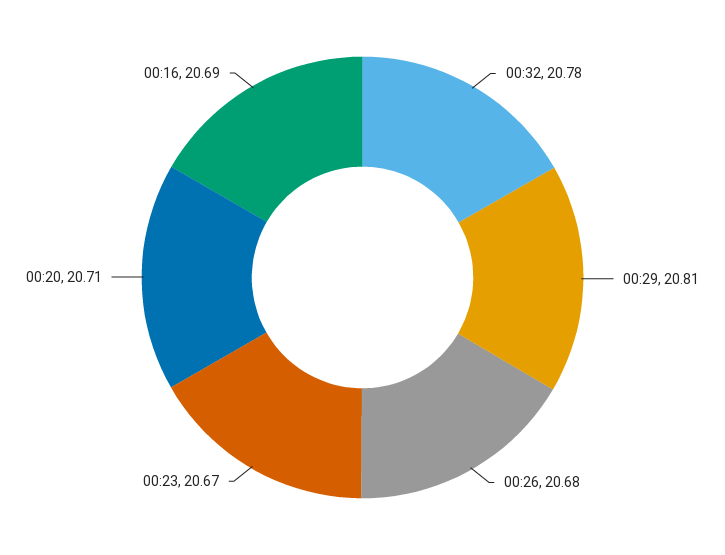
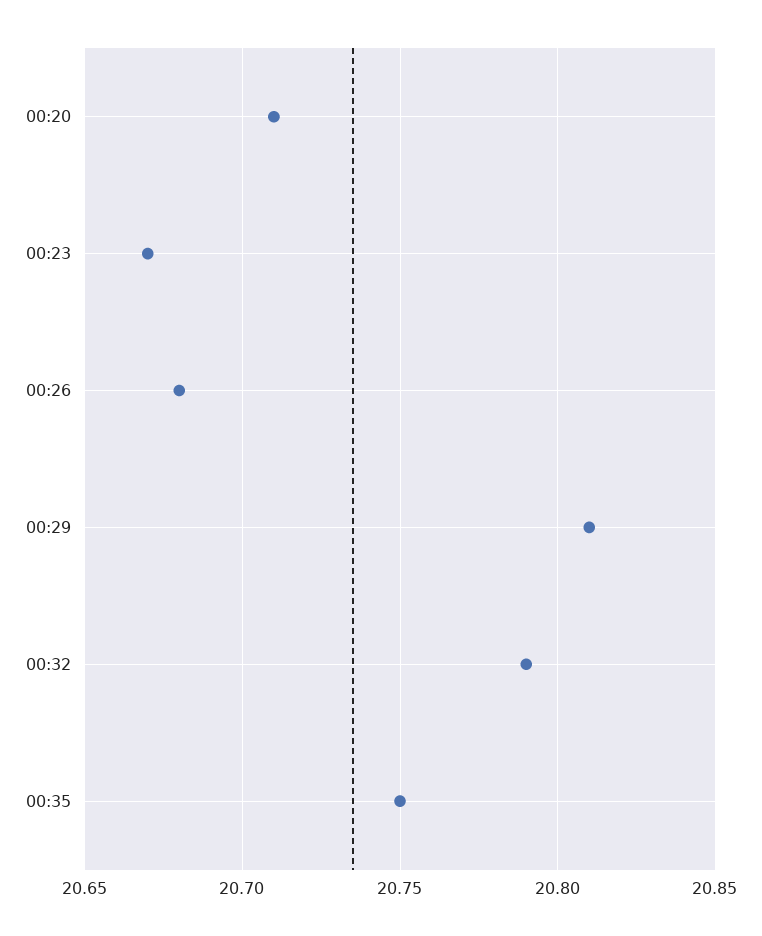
00:32: 20.78 -> 20.79
00:16: 20.69 -> none
00:35: none -> 20.75

